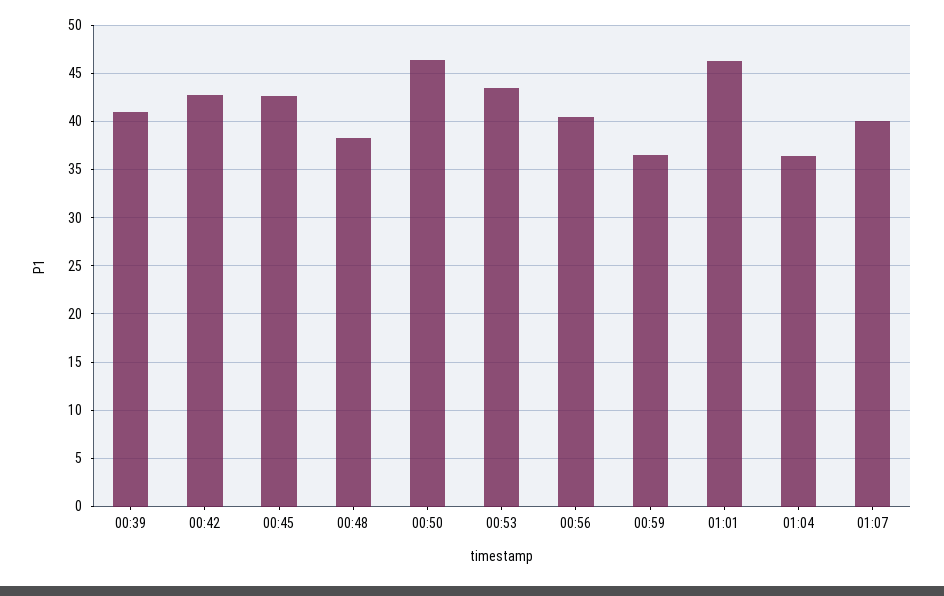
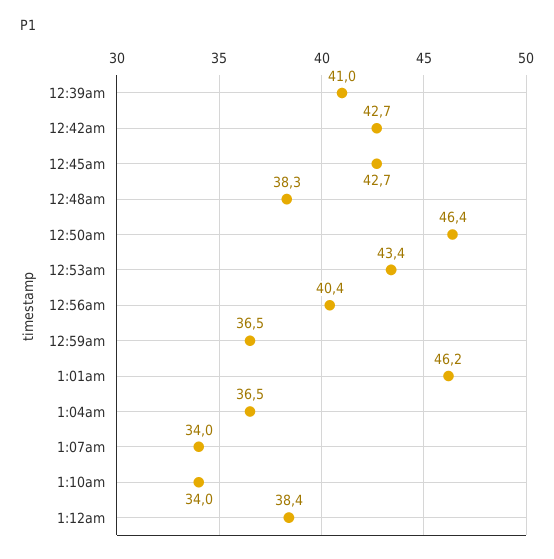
01:07: 40 -> 34
1:10am: none -> 34
1:12am: none -> 38.4

